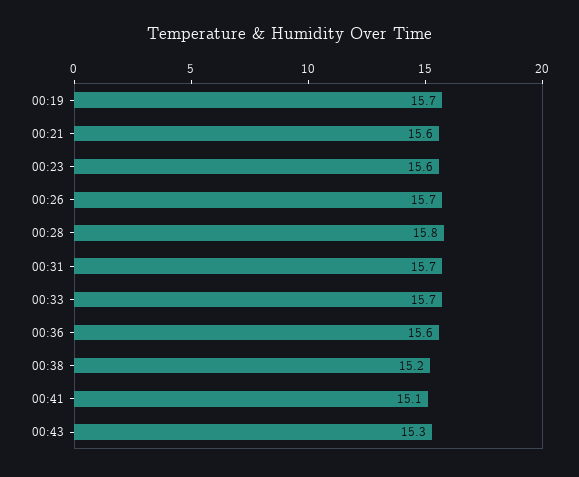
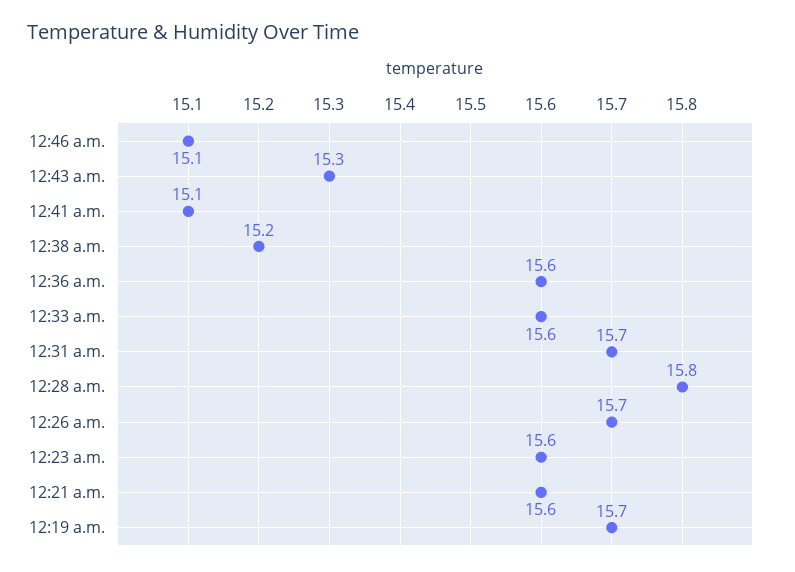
00:33: 15.7 -> 15.6
12:46 a.m.: none -> 15.1

